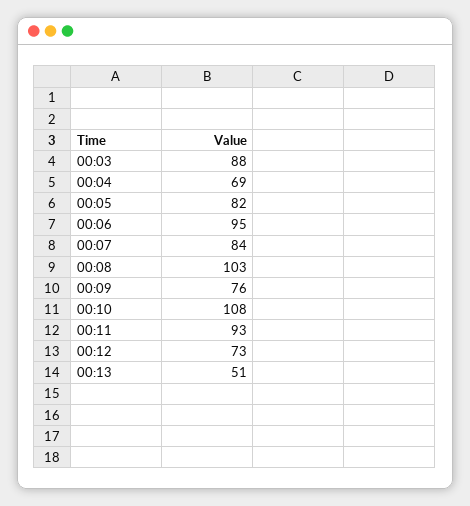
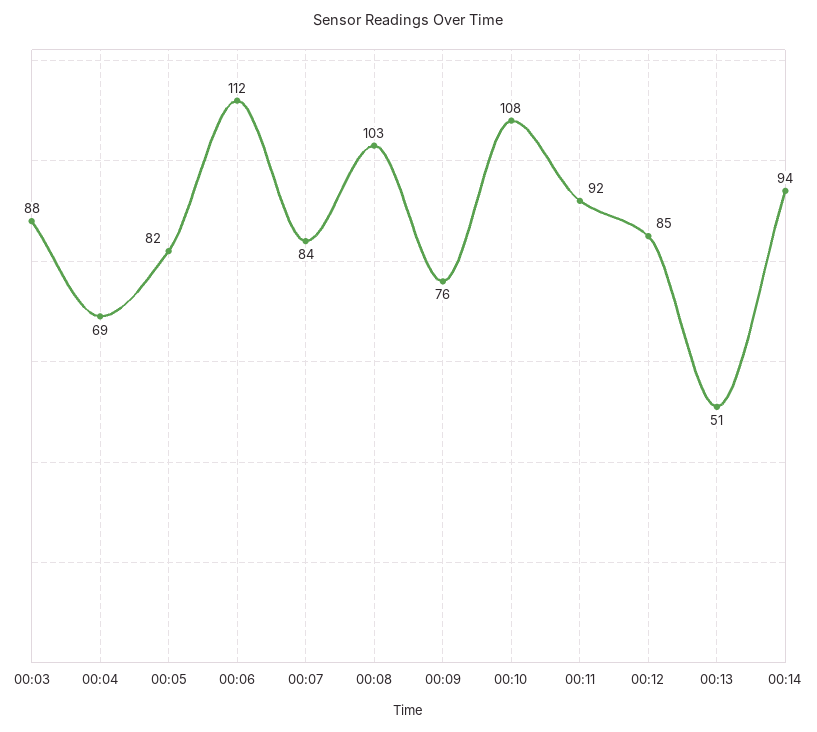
00:06: 95 -> 112
00:11: 93 -> 92
00:12: 73 -> 85
00:14: none -> 94

